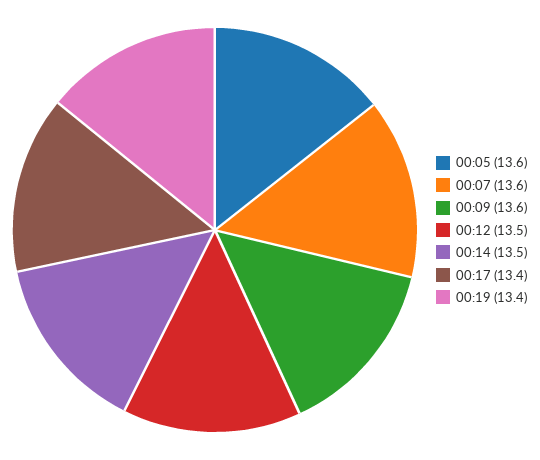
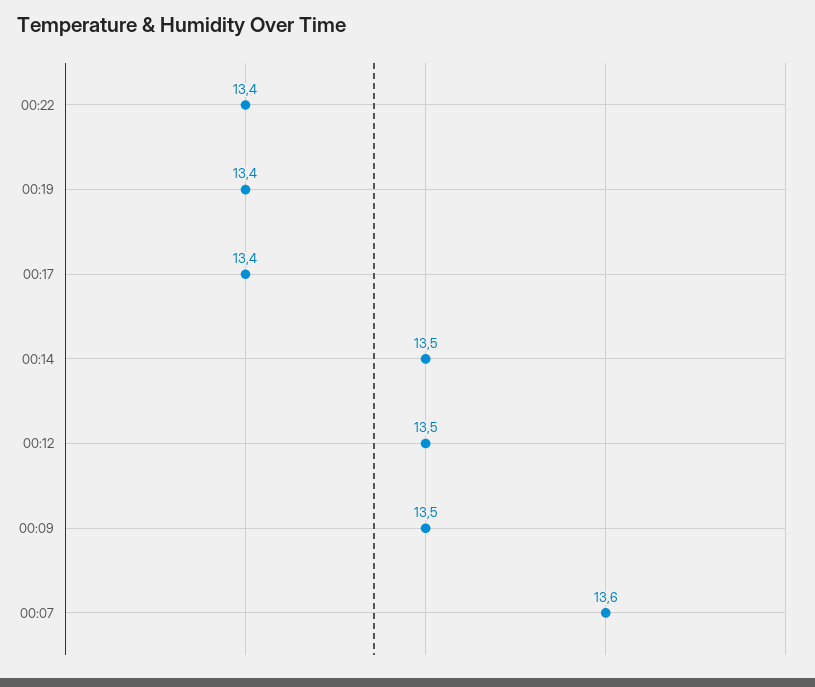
00:05: 13.6 -> none
00:09: 13.6 -> 13.5
00:22: none -> 13.4

